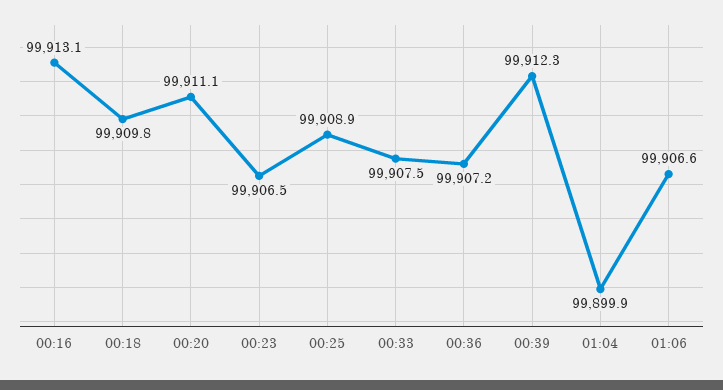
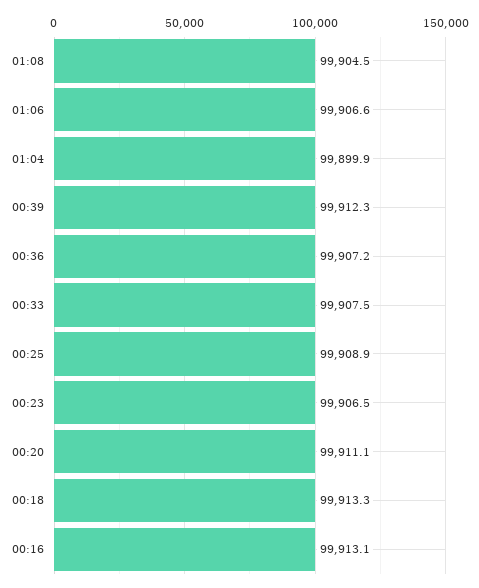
00:18: 99909.8 -> 99913.3
01:08: none -> 99904.5

